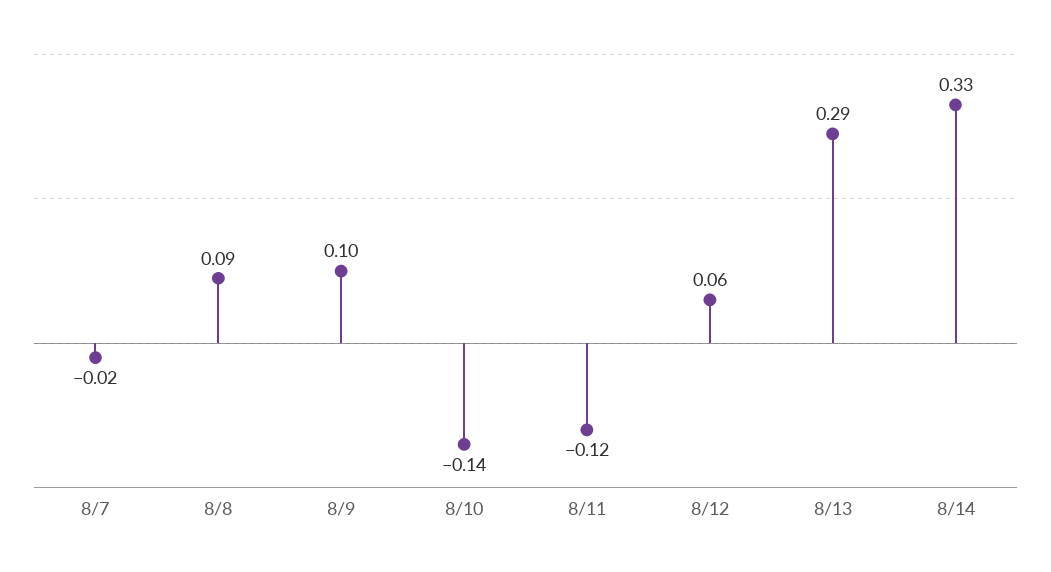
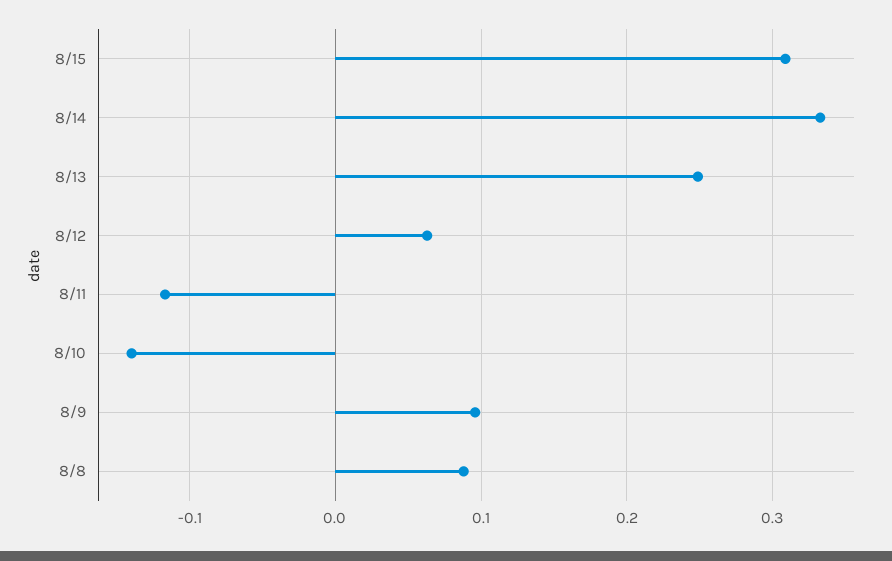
8/7: -0.02 -> none
8/13: 0.29 -> 0.25
8/15: none -> 0.31

